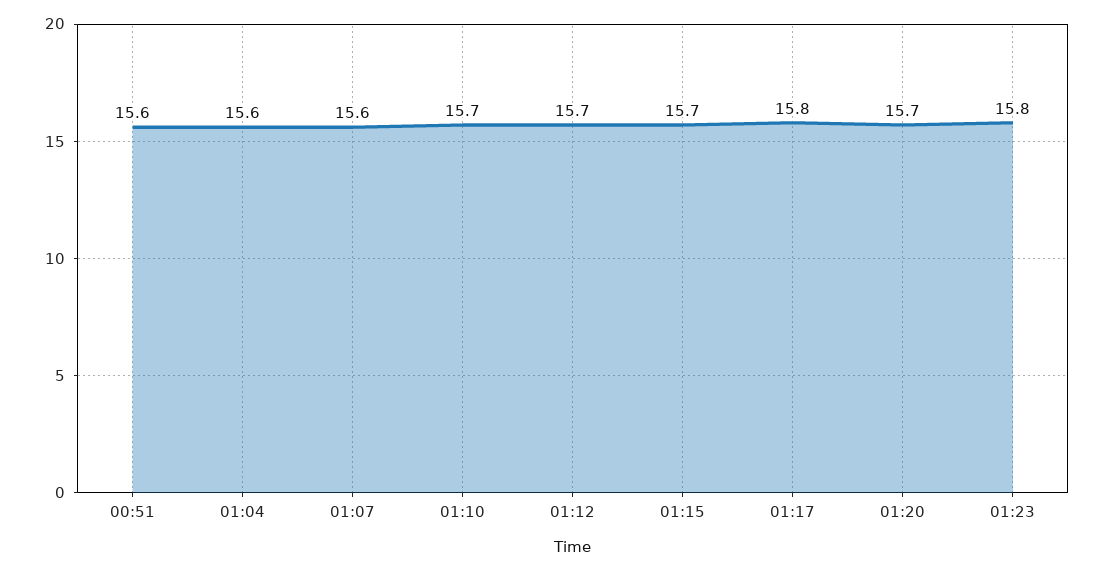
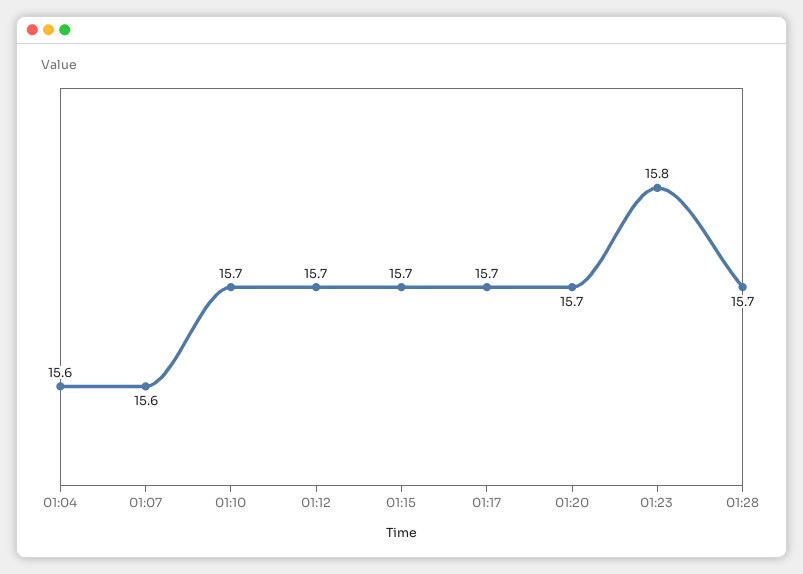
00:51: 15.6 -> none
01:17: 15.8 -> 15.7
01:28: none -> 15.7

